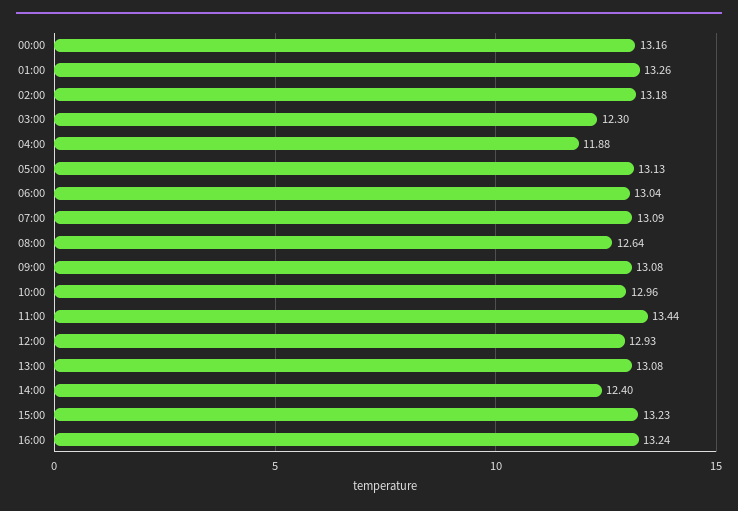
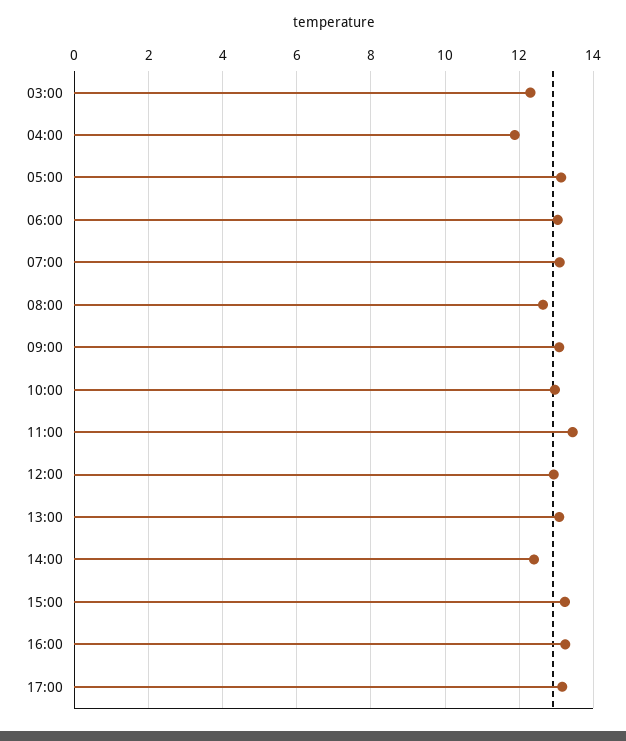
00:00: 13.16 -> none
01:00: 13.26 -> none
02:00: 13.18 -> none
17:00: none -> 13.2

